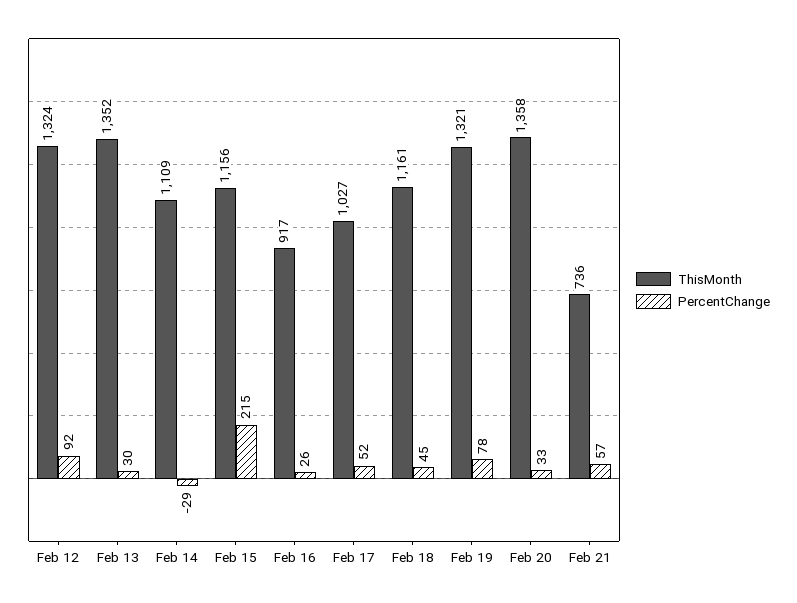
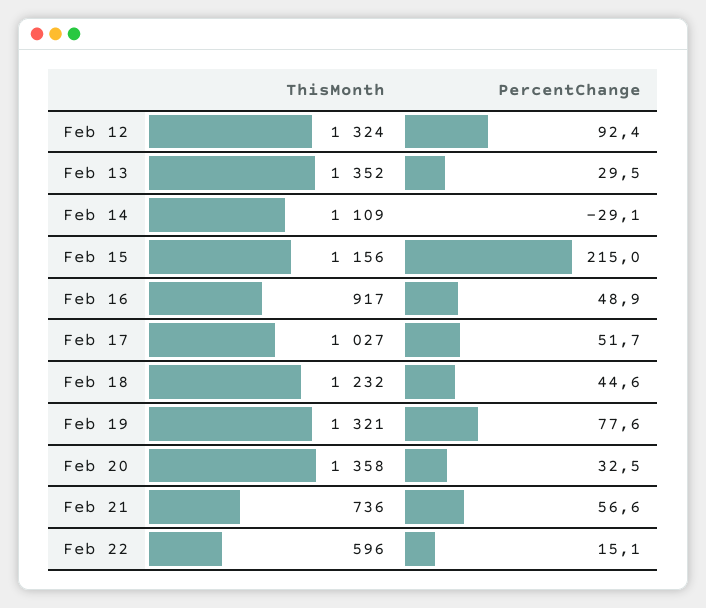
PercentChange, Feb 16: 26 -> 48.9
ThisMonth, Feb 18: 1161 -> 1232
ThisMonth, Feb 22: none -> 596
PercentChange, Feb 22: none -> 15.1

